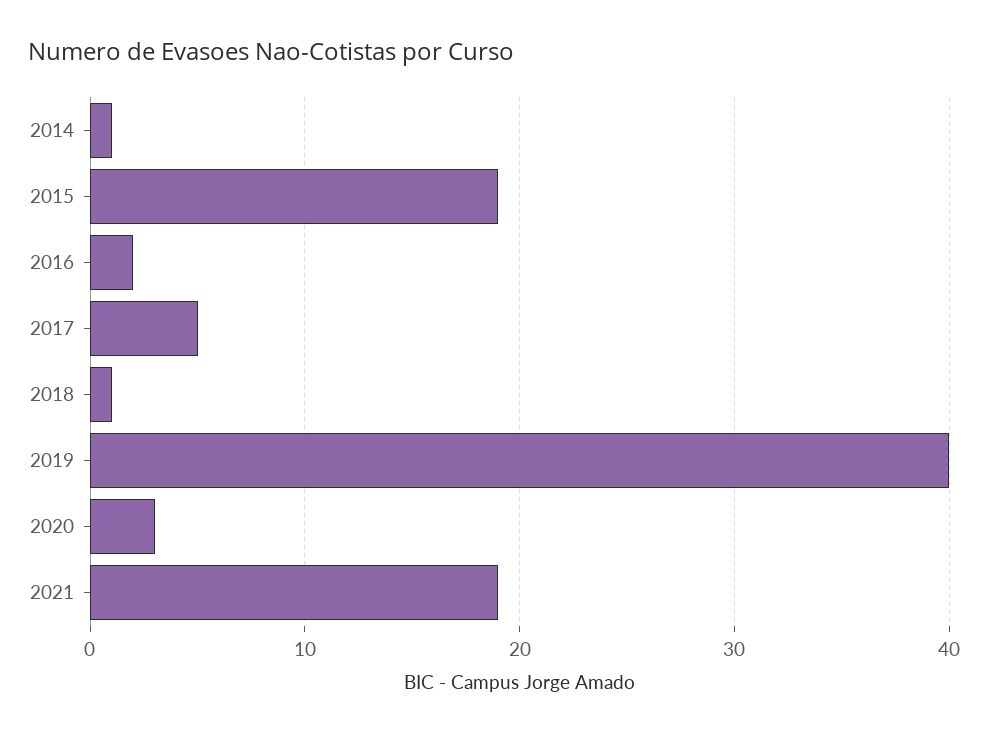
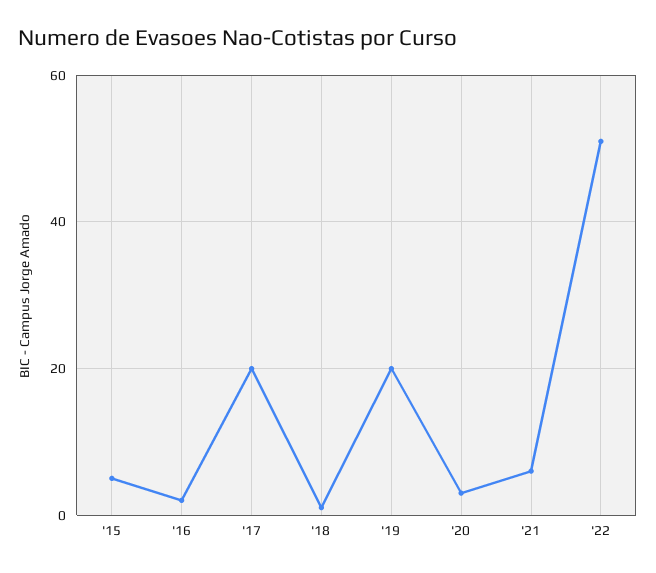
2014: 1 -> none
2015: 19 -> 5
2017: 5 -> 20
2019: 40 -> 20
2021: 19 -> 5
'22: none -> 50

